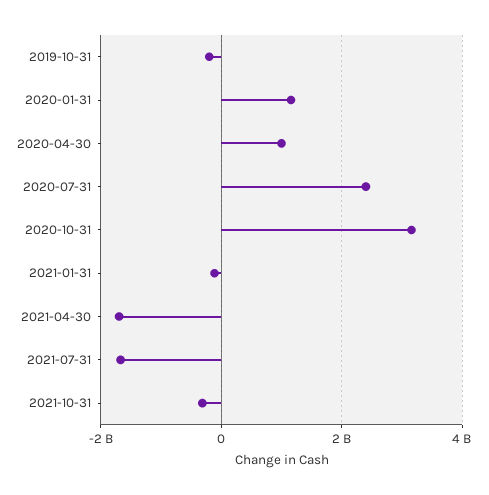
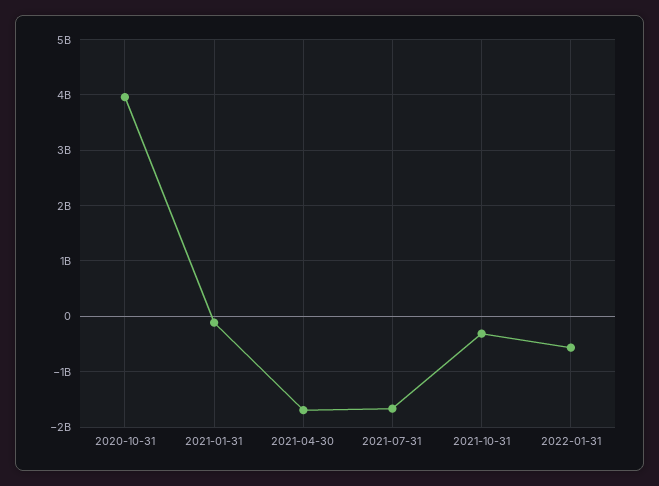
2019-10-31: -200000000 -> none
2020-01-31: 1200000000 -> none
2020-04-30: 1000000000 -> none
2020-07-31: 2400000000 -> none
2020-10-31: 3200000000 -> 4000000000
2022-01-31: none -> -600000000

